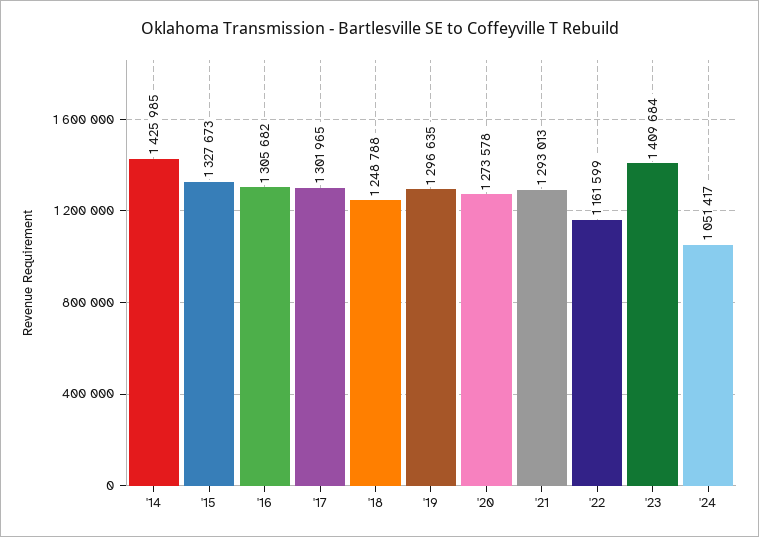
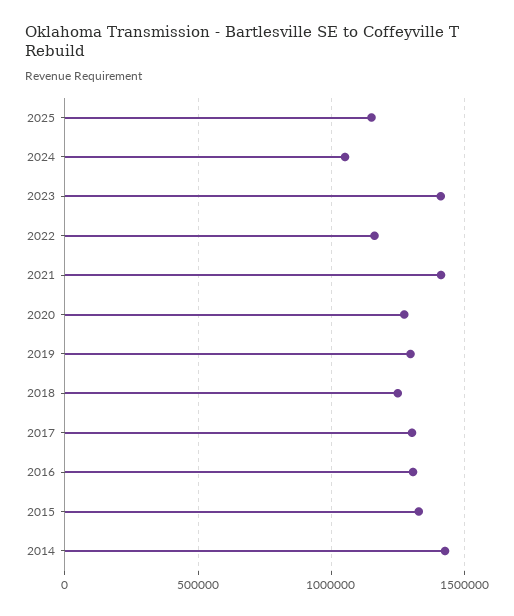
'21: 1293013 -> 1400000
2025: none -> 1150000

